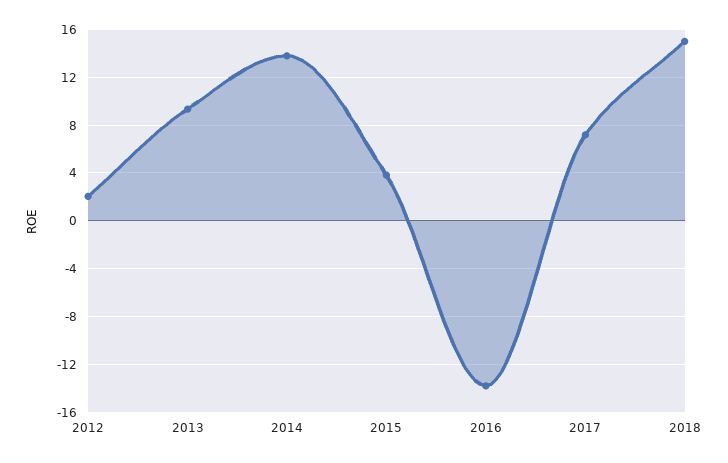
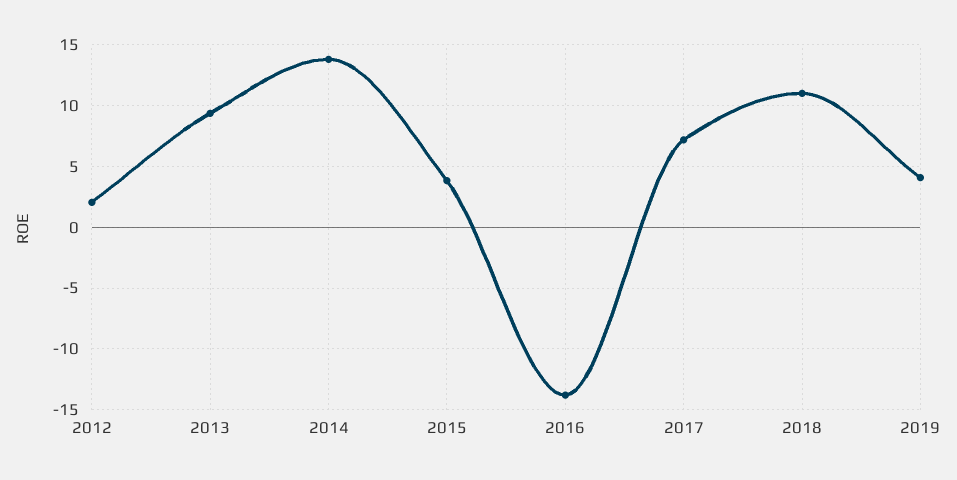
2018: 15 -> 11
2019: none -> 4

